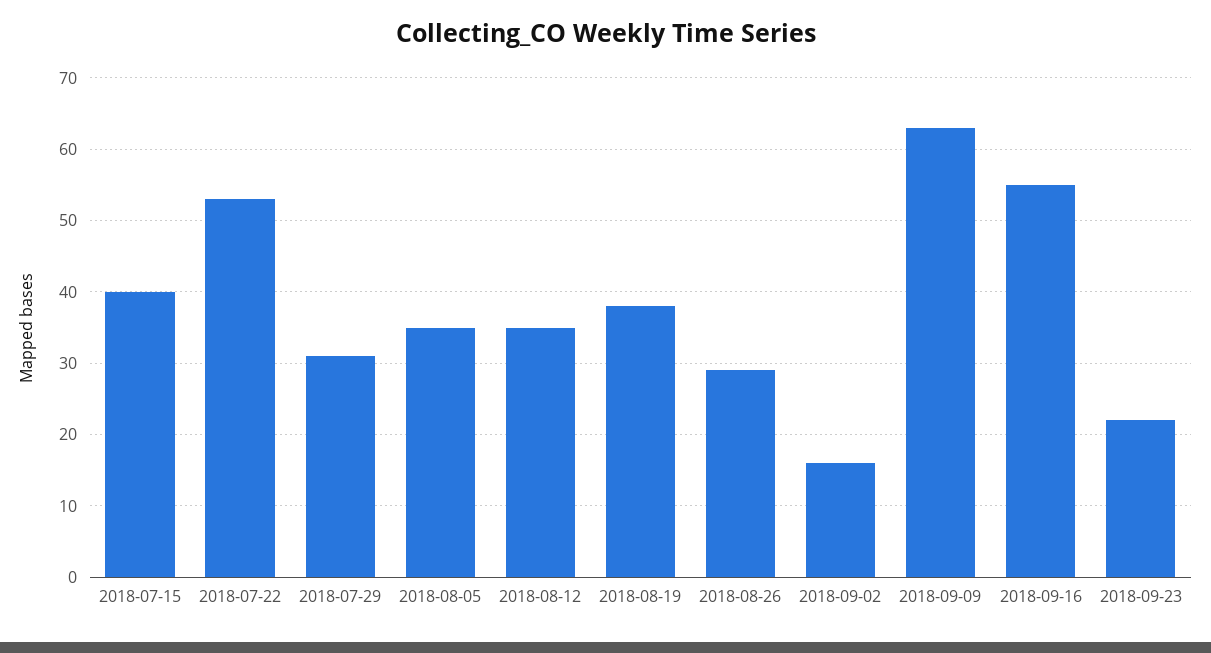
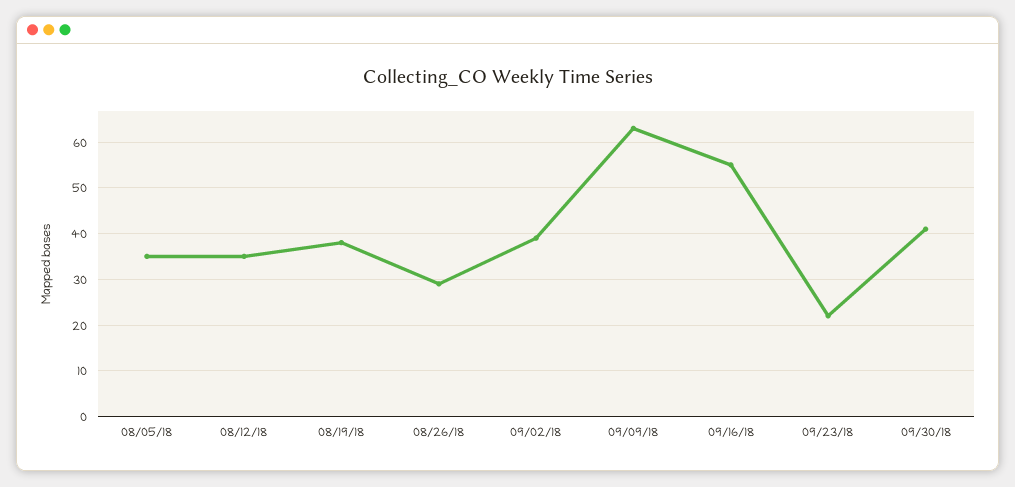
2018-07-15: 40 -> none
2018-07-22: 53 -> none
2018-07-29: 31 -> none
2018-09-02: 16 -> 40
09/30/18: none -> 40

